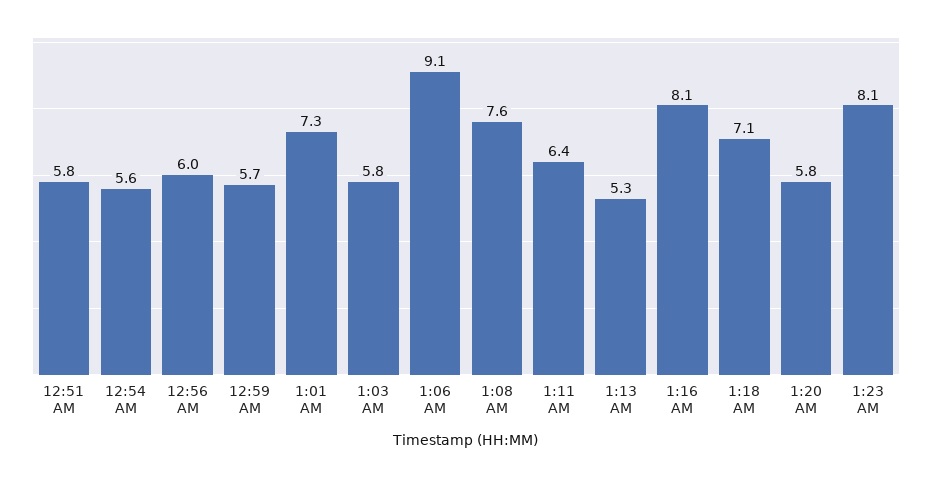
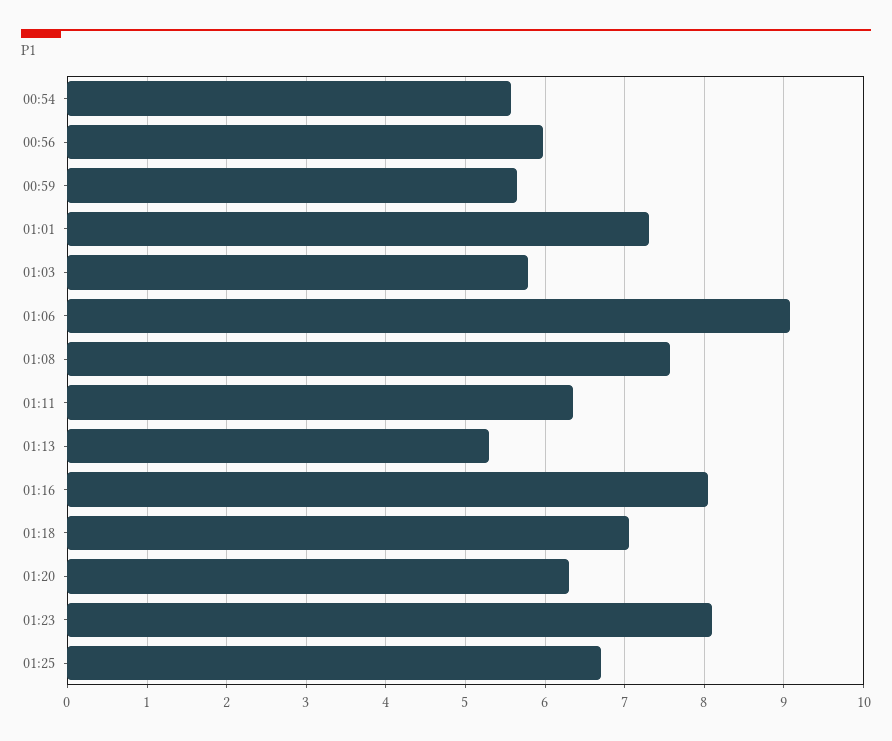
12:51 AM: 5.8 -> none
1:20 AM: 5.8 -> 6.3
01:25: none -> 6.7

